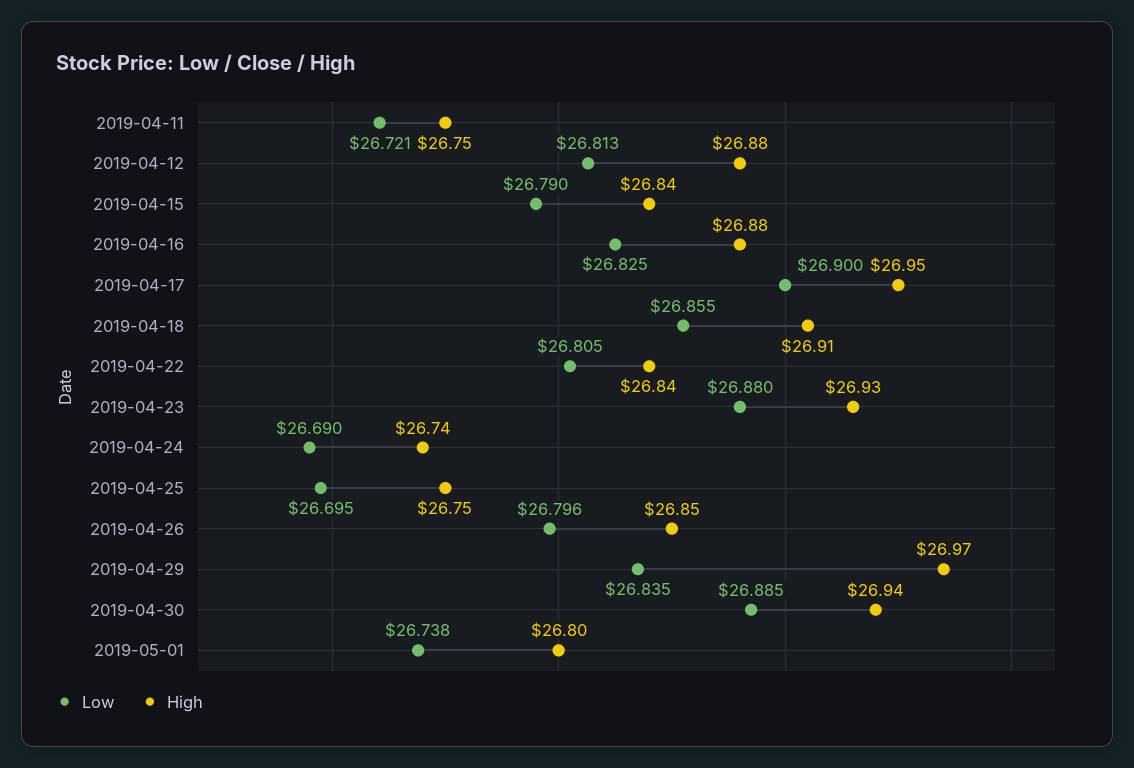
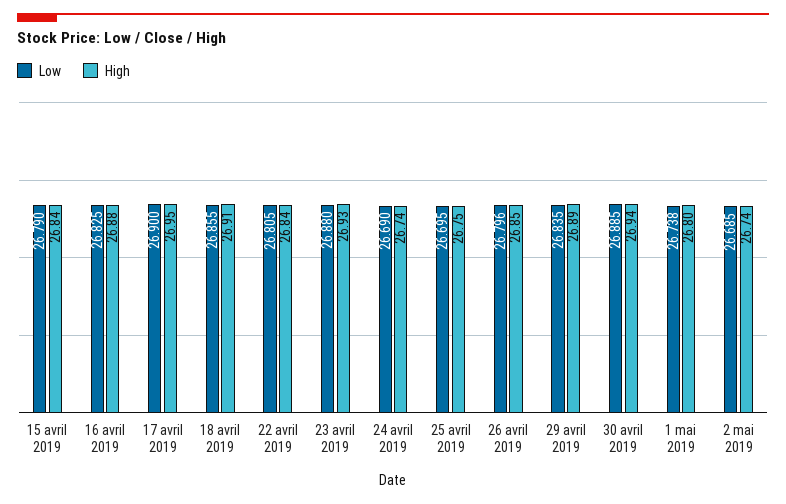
Low, 2019-04-11: 26.721 -> none
High, 2019-04-11: 26.75 -> none
Low, 2019-04-12: 26.813 -> none
High, 2019-04-12: 26.88 -> none
High, 2019-04-29: 26.97 -> 26.89
Low, 2 mai 2019: none -> 26.685
High, 2 mai 2019: none -> 26.74

